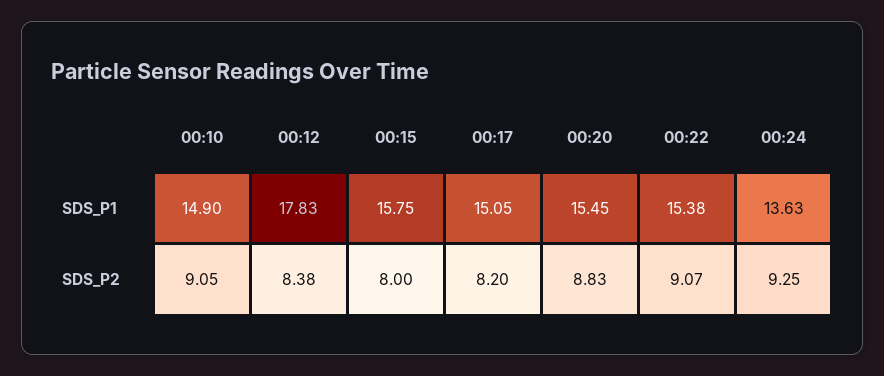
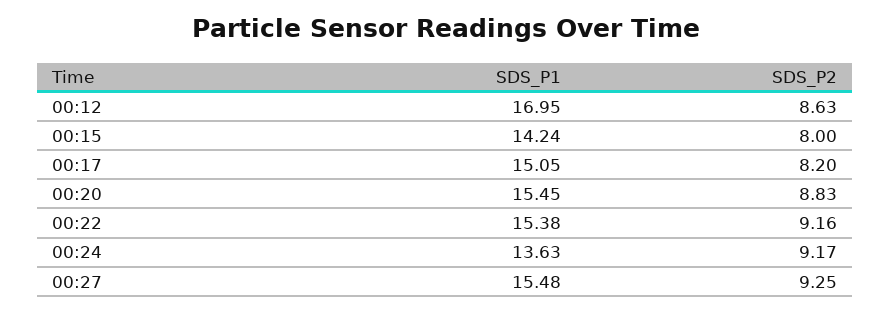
00:10, SDS_P1: 14.9 -> none
00:12, SDS_P1: 17.83 -> 16.95
00:15, SDS_P1: 15.75 -> 14.24
00:10, SDS_P2: 9.05 -> none
00:12, SDS_P2: 8.38 -> 8.63
00:22, SDS_P2: 9.07 -> 9.16
00:24, SDS_P2: 9.25 -> 9.17
00:27, SDS_P1: none -> 15.48
00:27, SDS_P2: none -> 9.25

